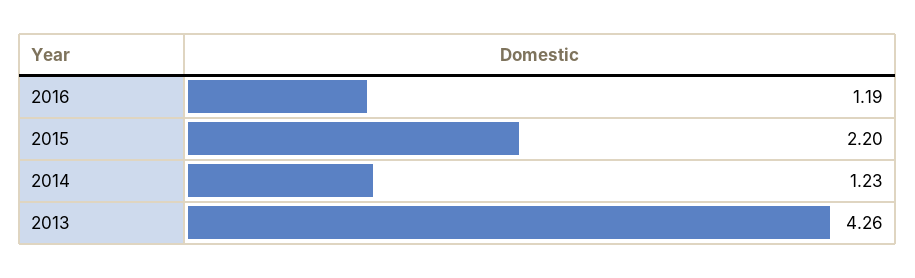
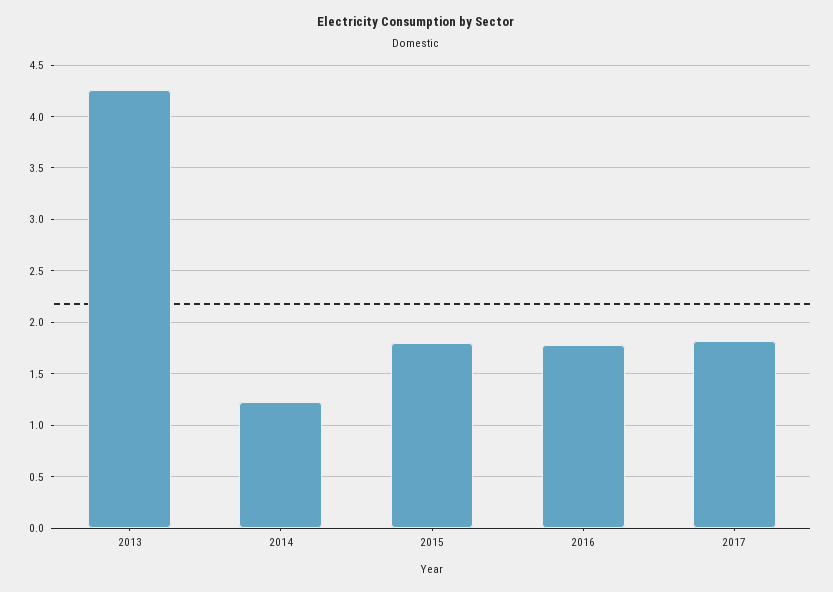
2016: 1.19 -> 1.8
2015: 2.2 -> 1.8
2017: none -> 1.8

